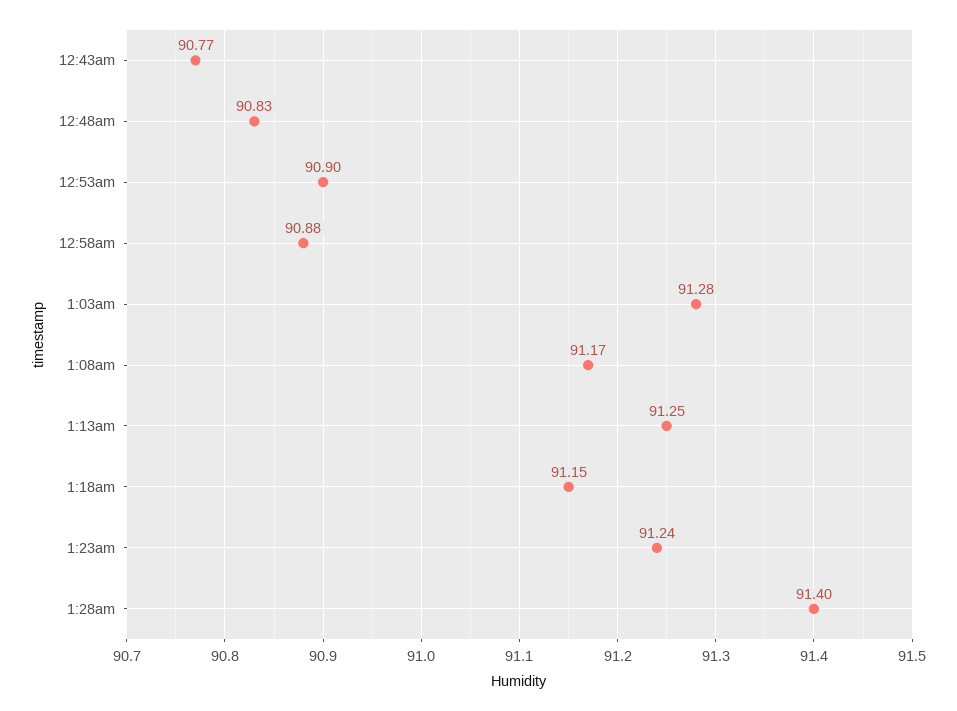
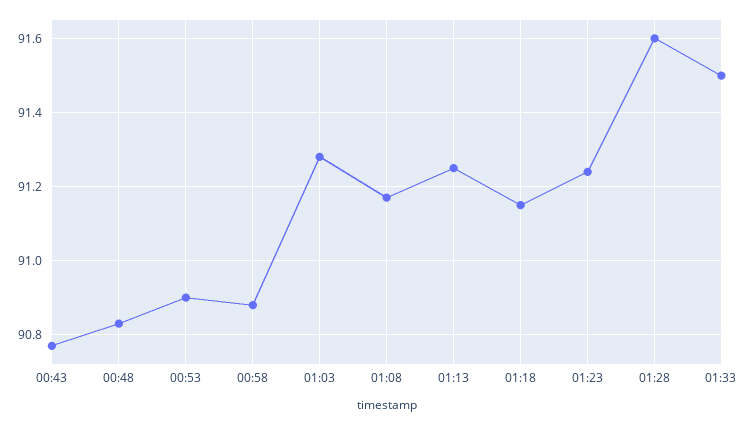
1:28am: 91.4 -> 91.6
01:33: none -> 91.5

